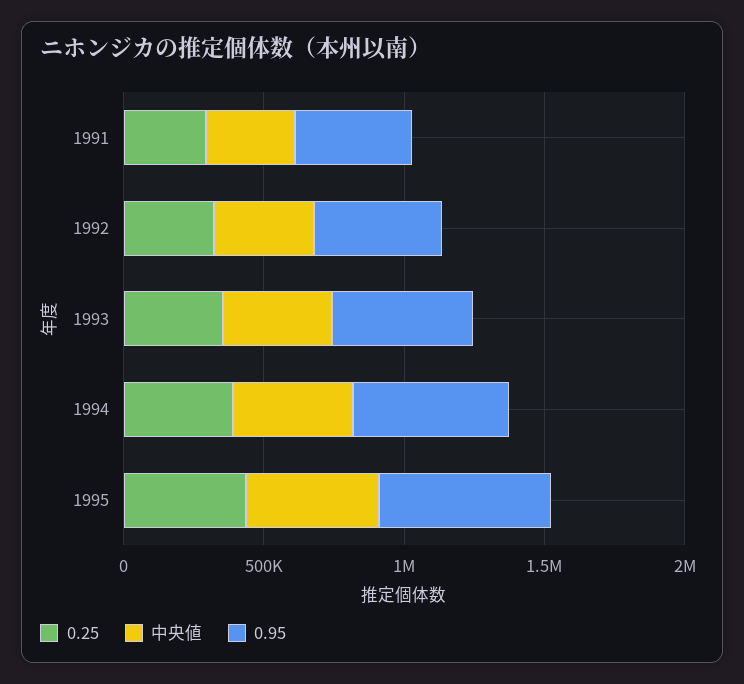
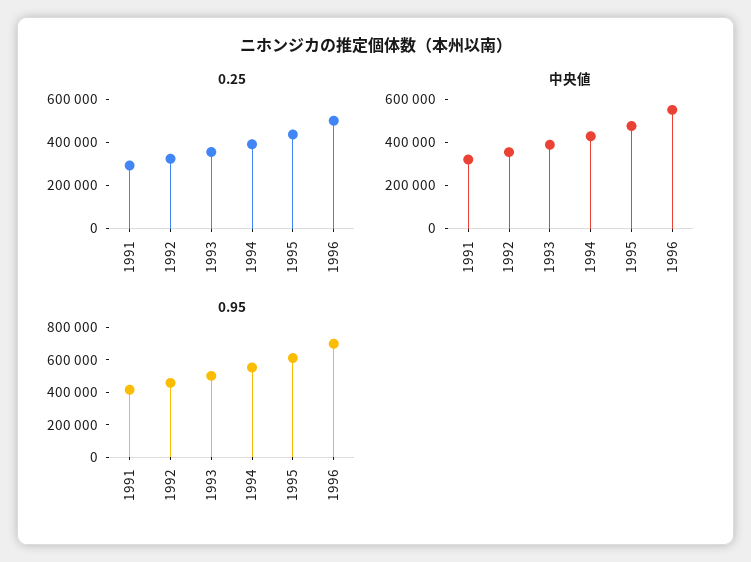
0.25, 1996: none -> 500000
中央値, 1996: none -> 550000
0.95, 1996: none -> 700000

